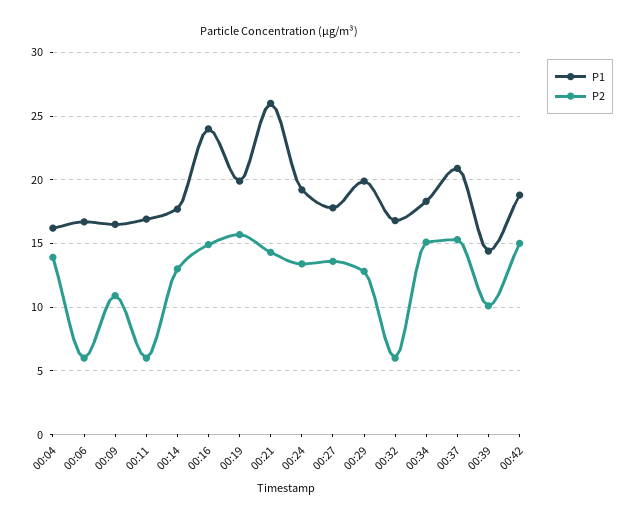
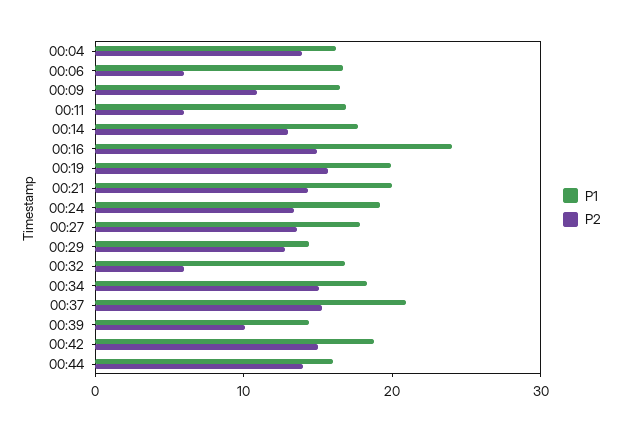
P1, 00:21: 26 -> 20
P1, 00:29: 20 -> 14
P1, 00:44: none -> 16
P2, 00:44: none -> 14

